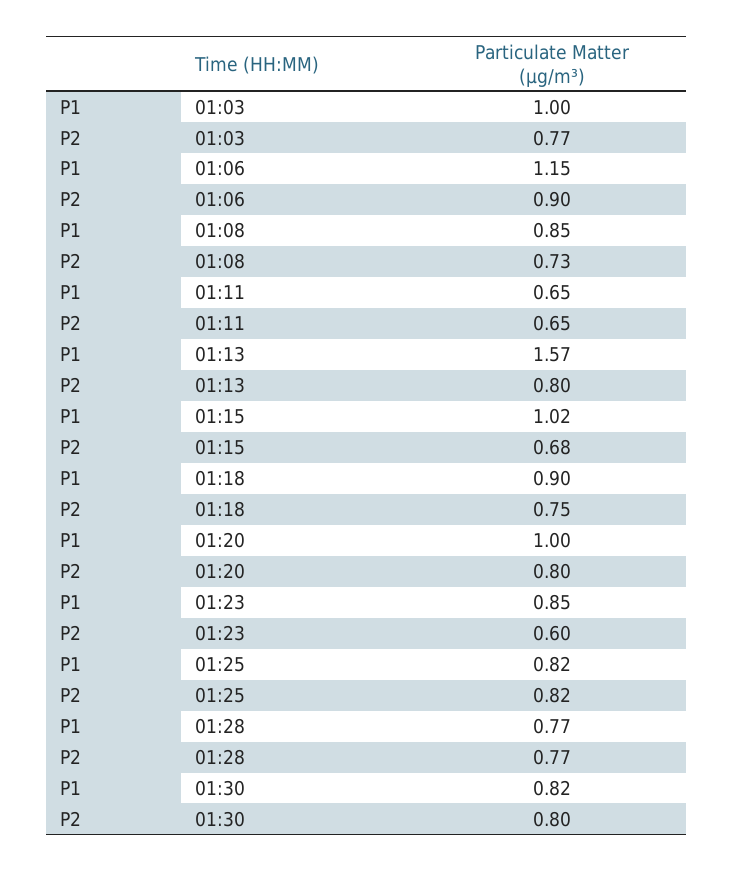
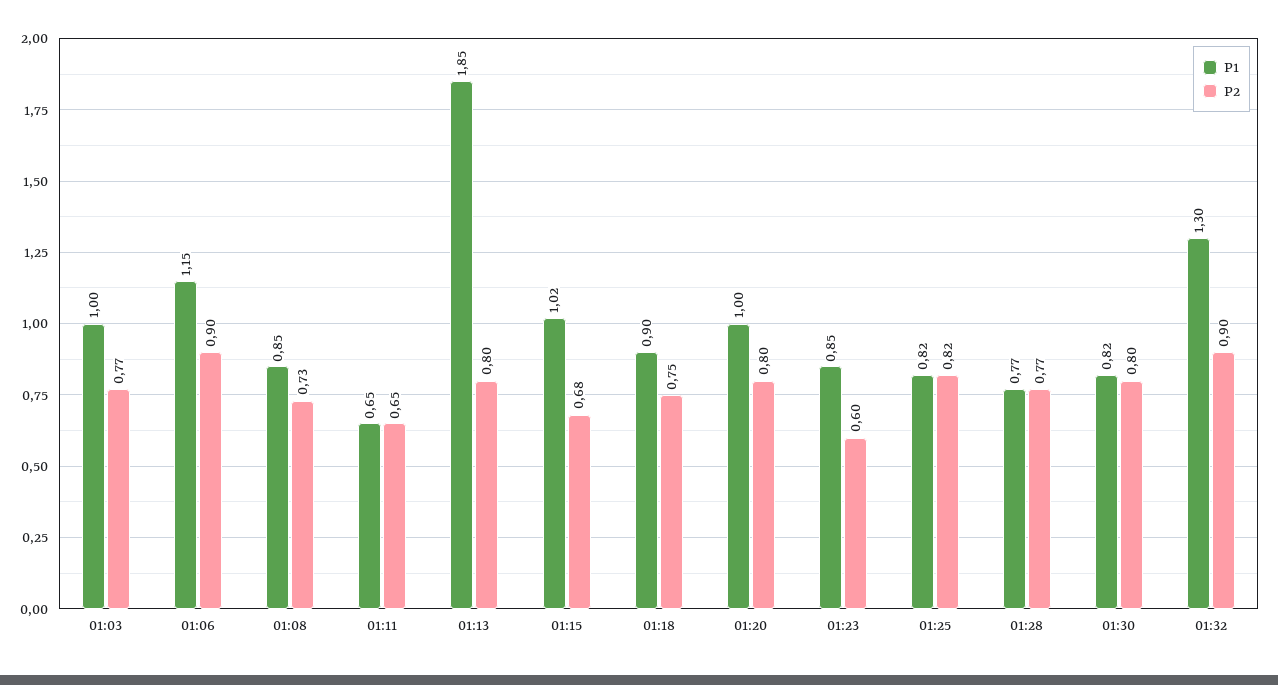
P1, 01:13: 1.57 -> 1.85
P1, 01:32: none -> 1.3
P2, 01:32: none -> 0.9

